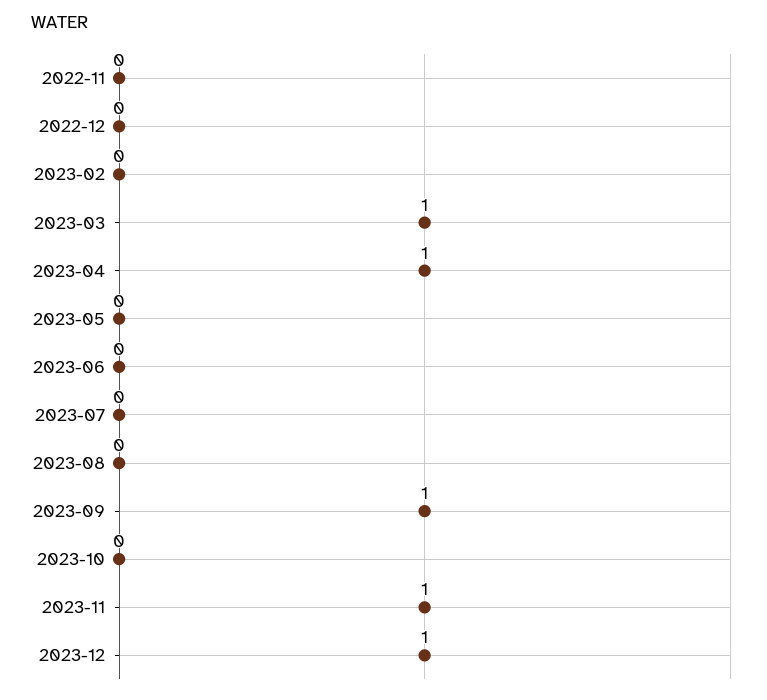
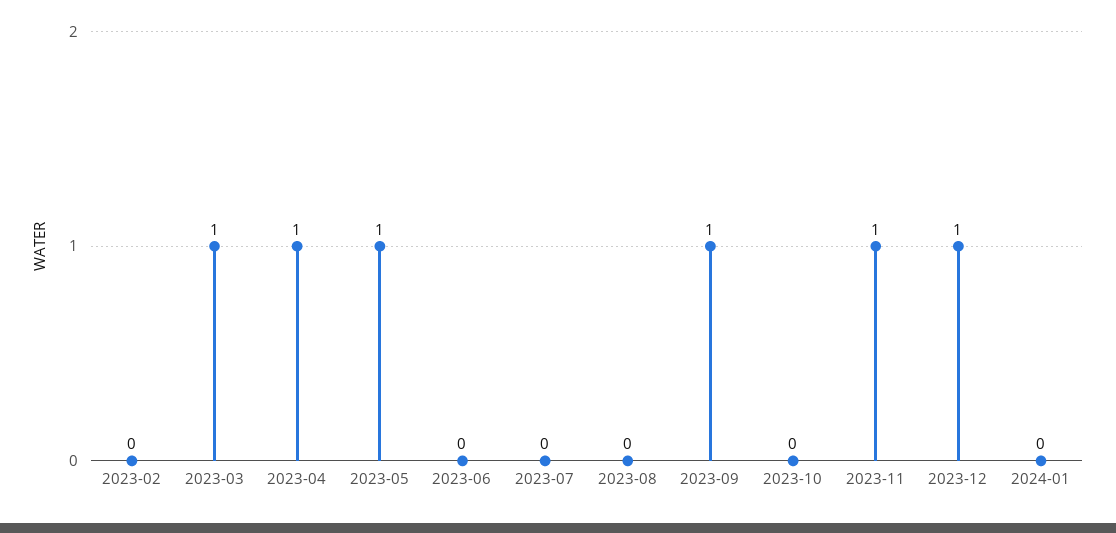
2022-11: 0 -> none
2022-12: 0 -> none
2023-05: 0 -> 1
2024-01: none -> 0

